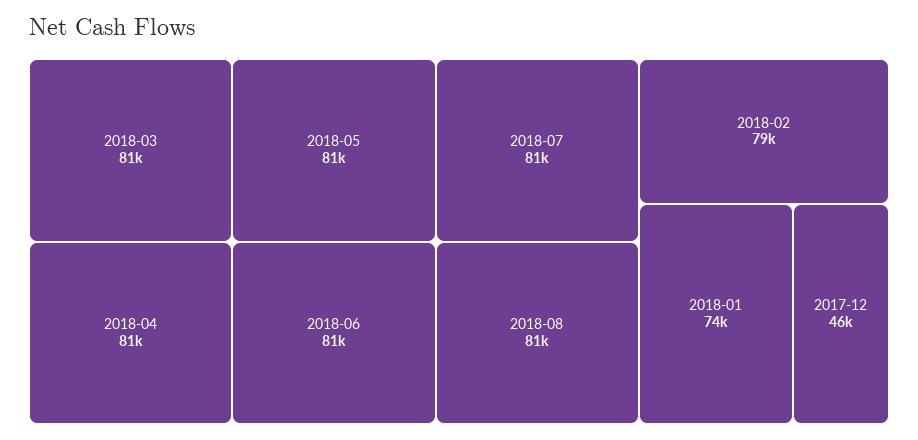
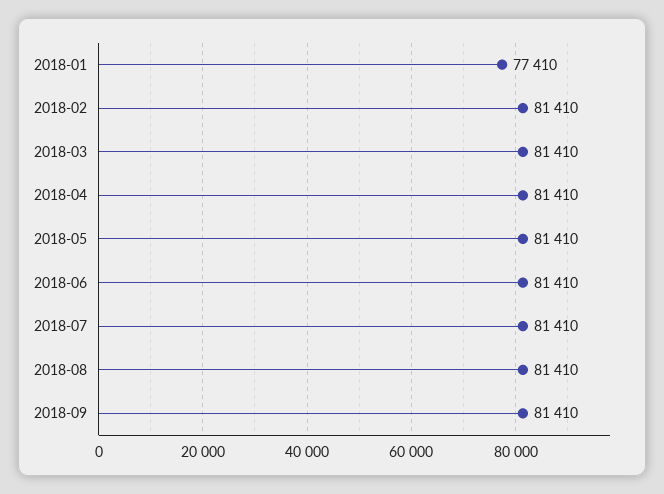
2018-02: 79000 -> 81410
2018-01: 74000 -> 77410
2017-12: 46000 -> none
2018-09: none -> 81410

